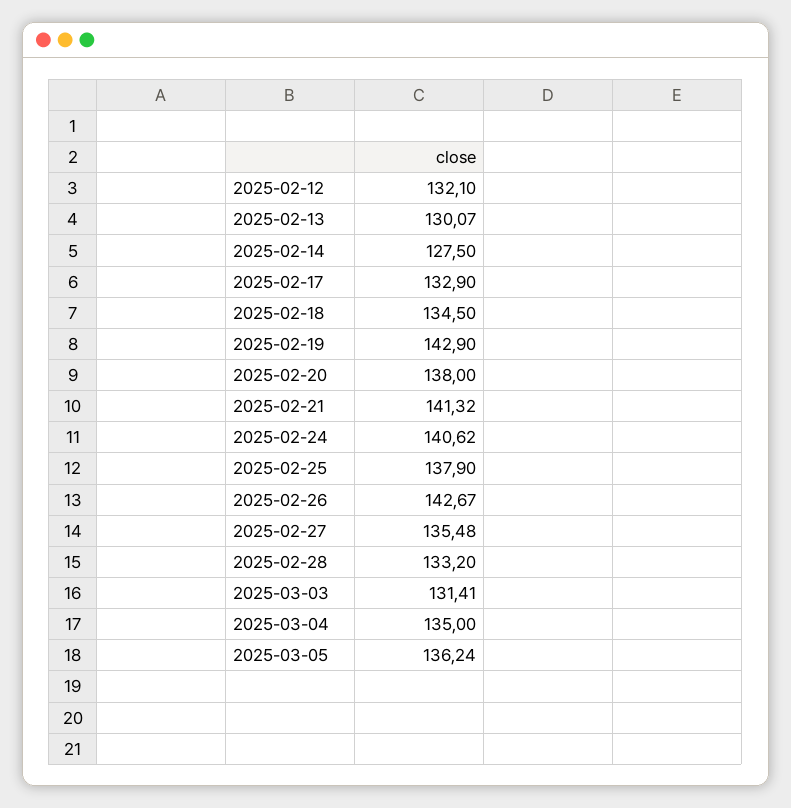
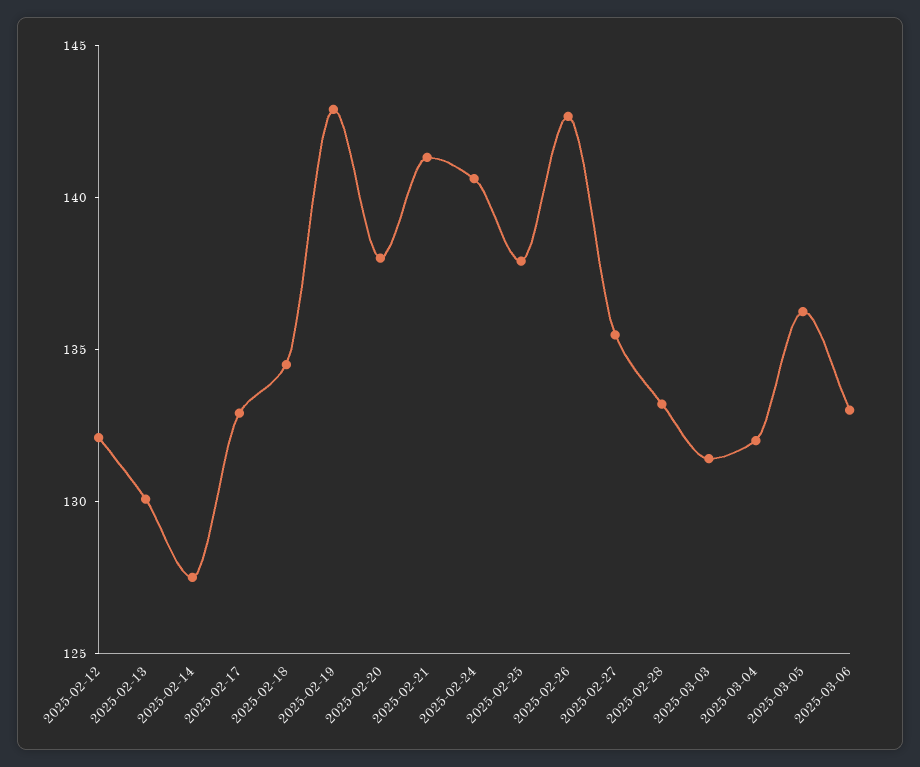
2025-03-04: 135 -> 132
2025-03-06: none -> 133

